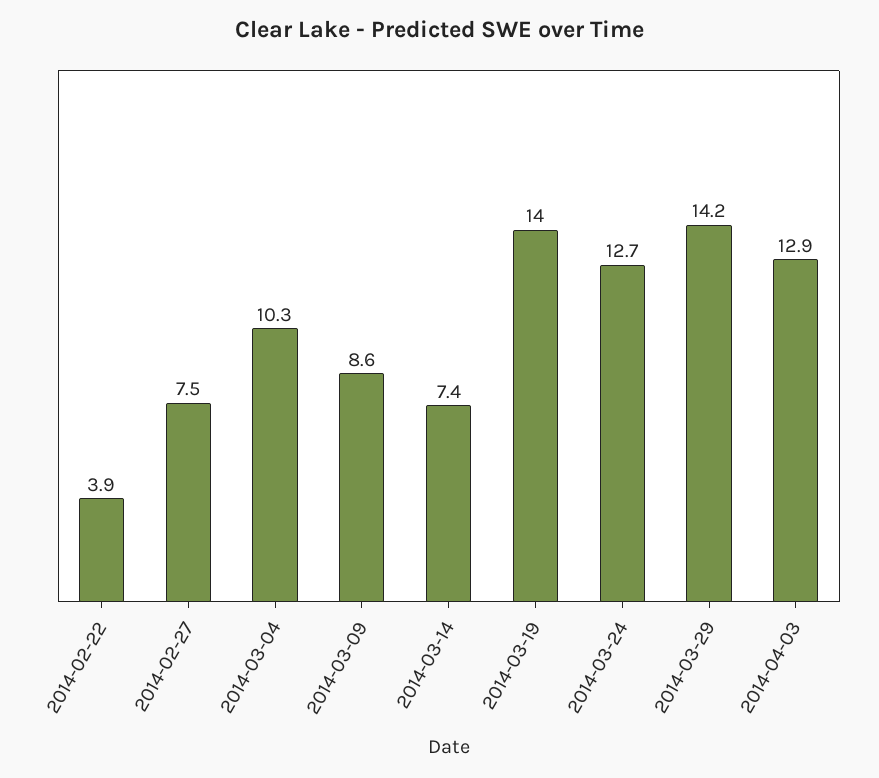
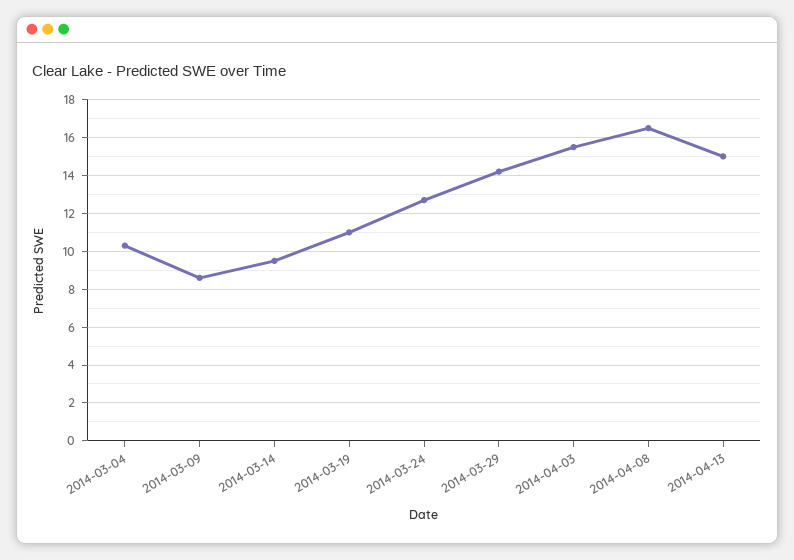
2014-02-22: 3.9 -> none
2014-02-27: 7.5 -> none
2014-03-14: 7.4 -> 9.5
2014-03-19: 14 -> 11
2014-04-03: 12.9 -> 15.5
2014-04-08: none -> 16.5
2014-04-13: none -> 15

